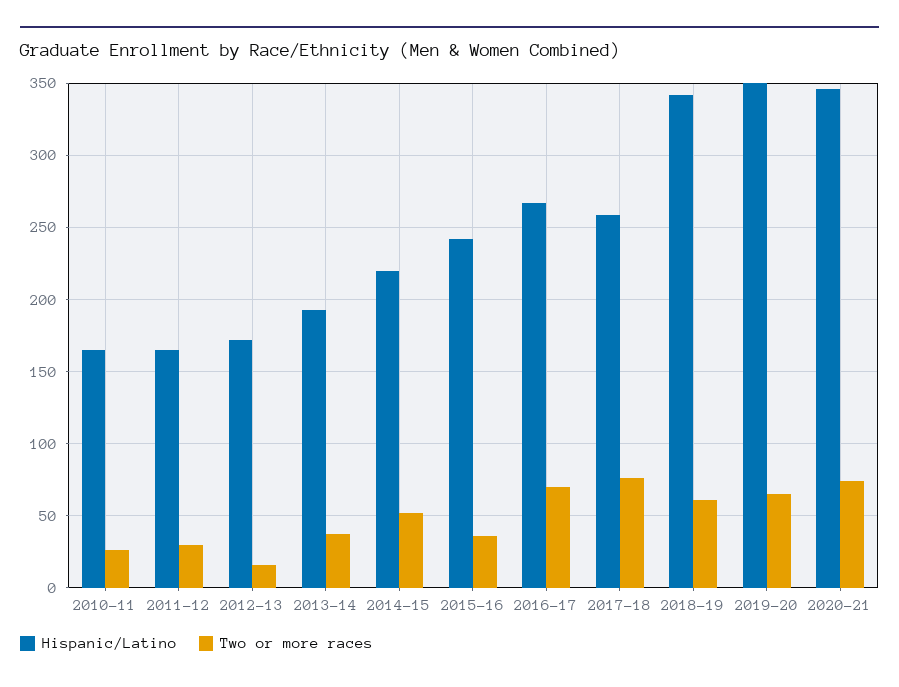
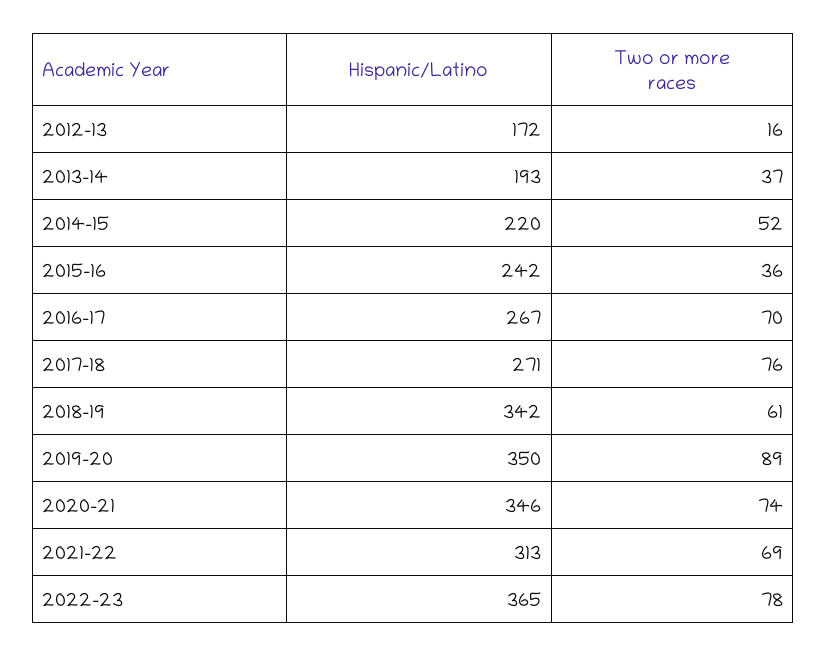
Hispanic/Latino, 2010-11: 165 -> none
Two or more races, 2010-11: 25 -> none
Hispanic/Latino, 2011-12: 165 -> none
Two or more races, 2011-12: 30 -> none
Hispanic/Latino, 2017-18: 260 -> 271
Two or more races, 2019-20: 65 -> 89
Hispanic/Latino, 2021-22: none -> 313
Two or more races, 2021-22: none -> 69
Hispanic/Latino, 2022-23: none -> 365
Two or more races, 2022-23: none -> 78

